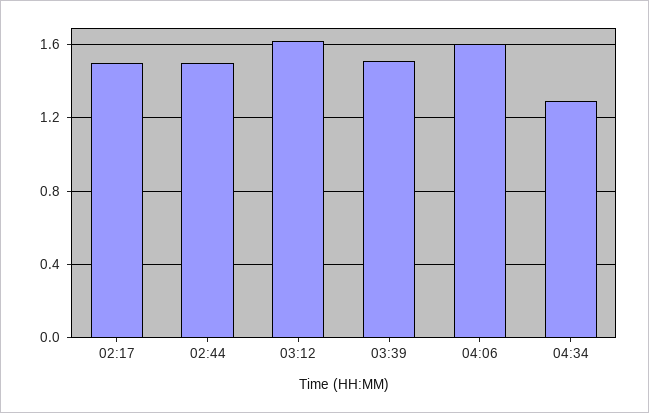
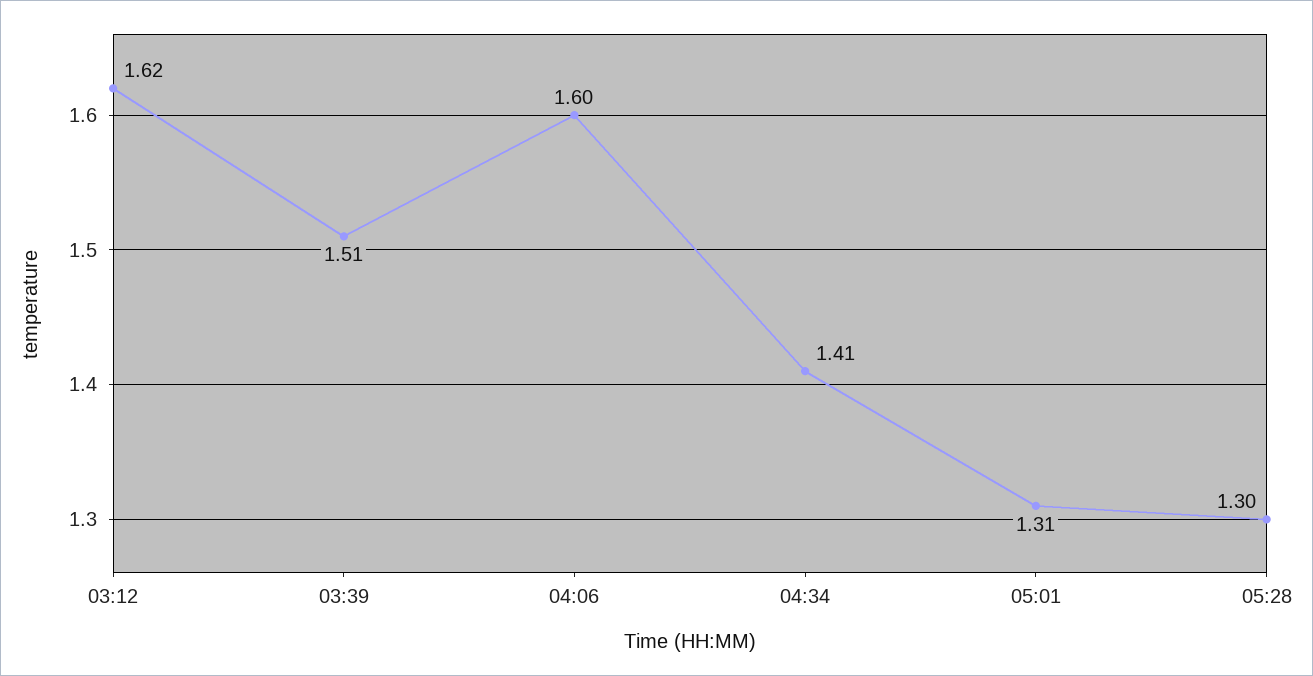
02:17: 1.5 -> none
02:44: 1.5 -> none
04:34: 1.3 -> 1.41
05:01: none -> 1.31
05:28: none -> 1.3

